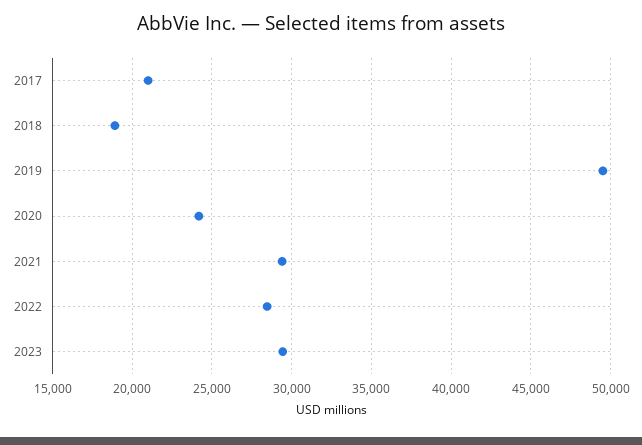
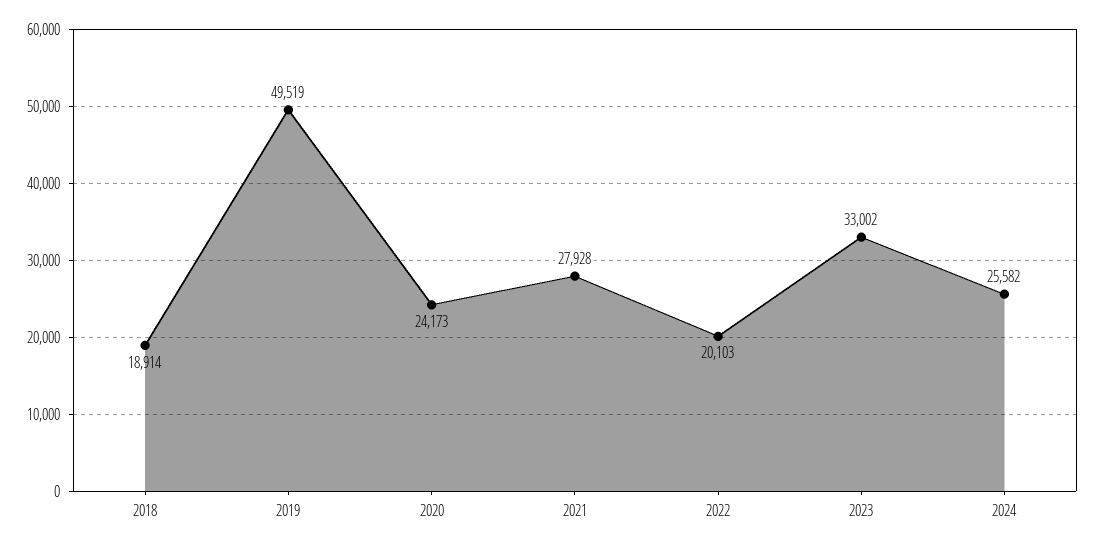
2017: 21000 -> none
2021: 29500 -> 27928
2022: 28500 -> 20103
2023: 29500 -> 33002
2024: none -> 25582

